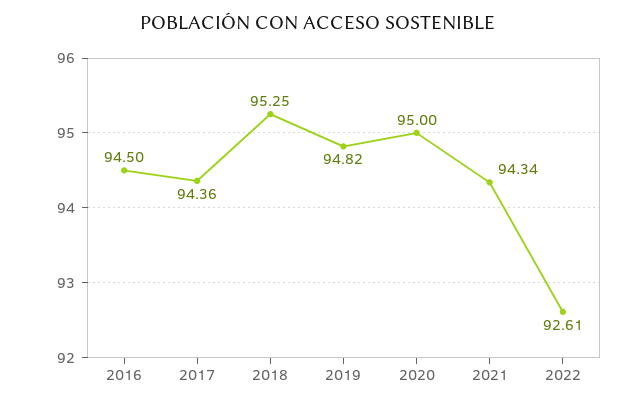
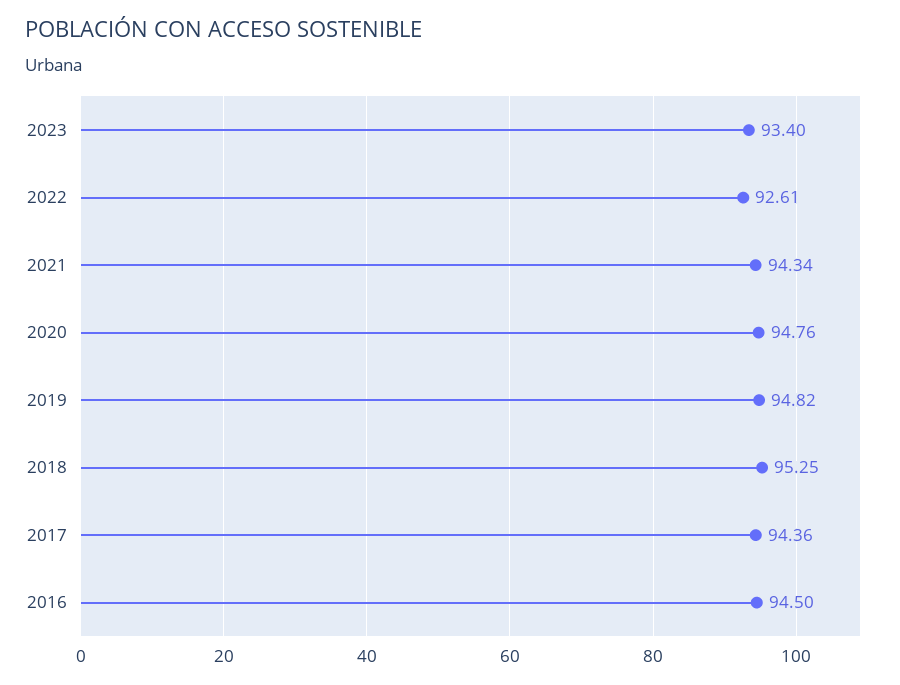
2020: 95 -> 94.76
2023: none -> 93.4

